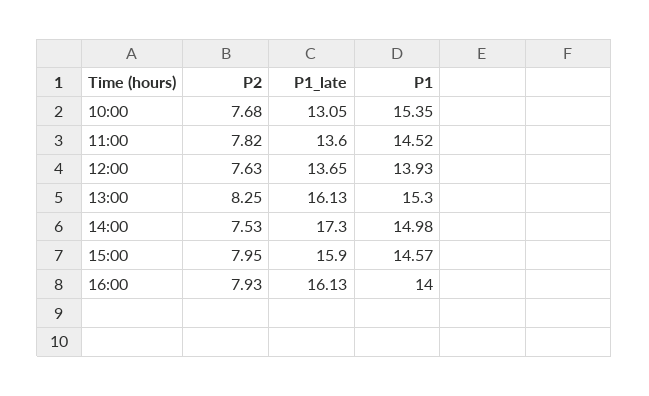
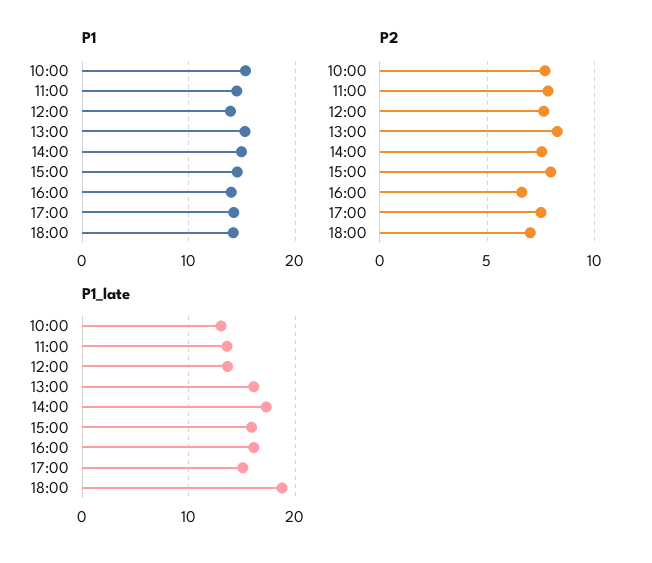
P2, 16:00: 7.93 -> 6.5
P1, 17:00: none -> 14
P1, 18:00: none -> 14
P2, 17:00: none -> 7.5
P2, 18:00: none -> 7
P1_late, 17:00: none -> 15
P1_late, 18:00: none -> 19

